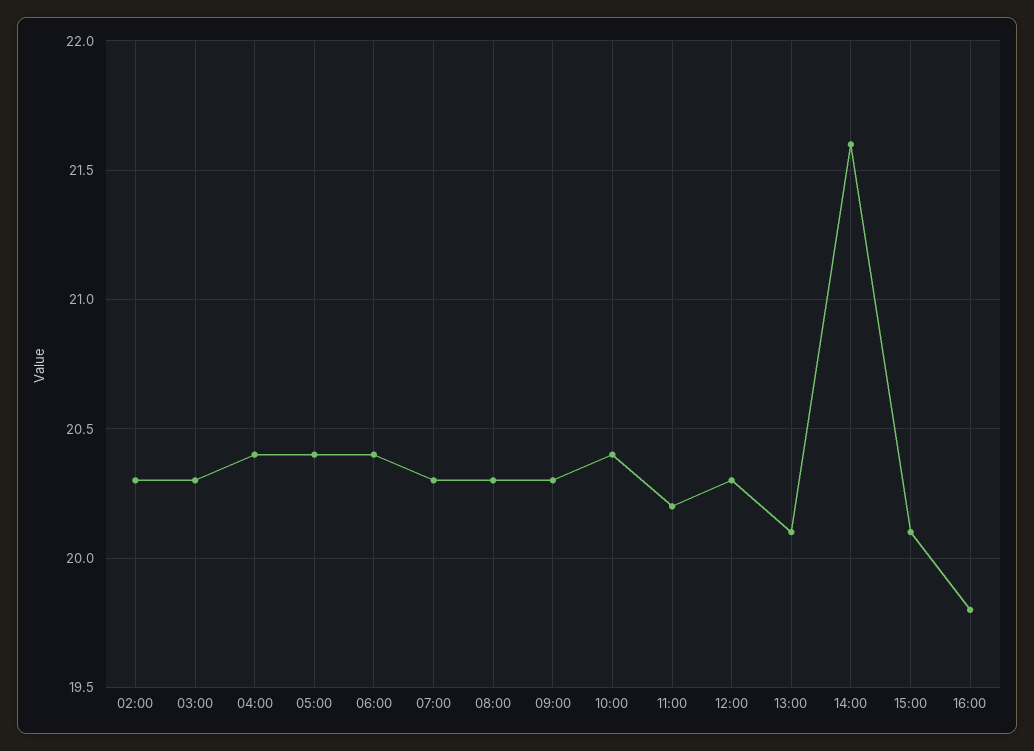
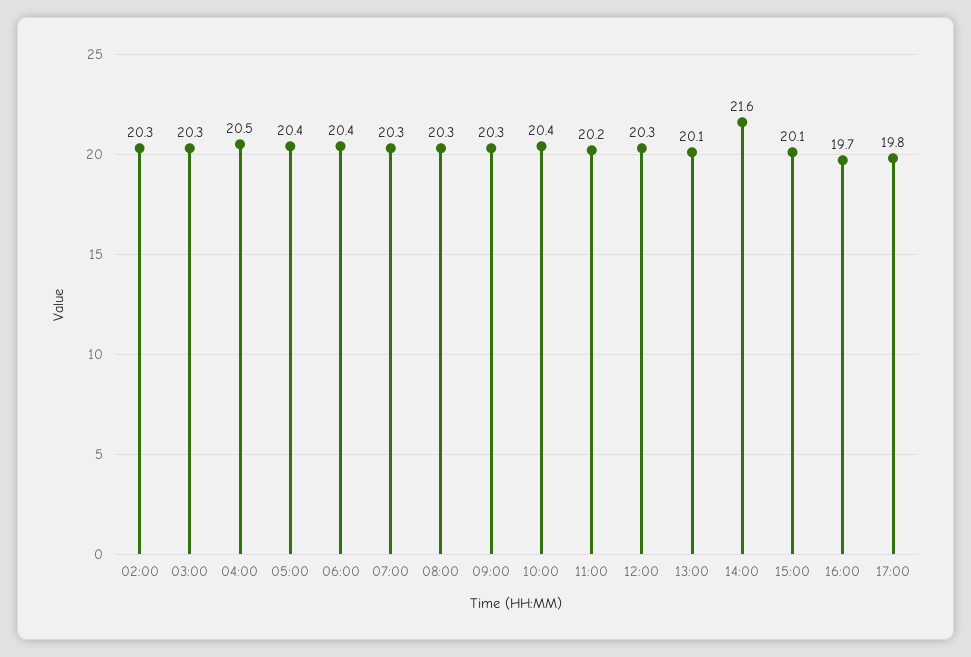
04:00: 20.4 -> 20.5
16:00: 19.8 -> 19.7
17:00: none -> 19.8

